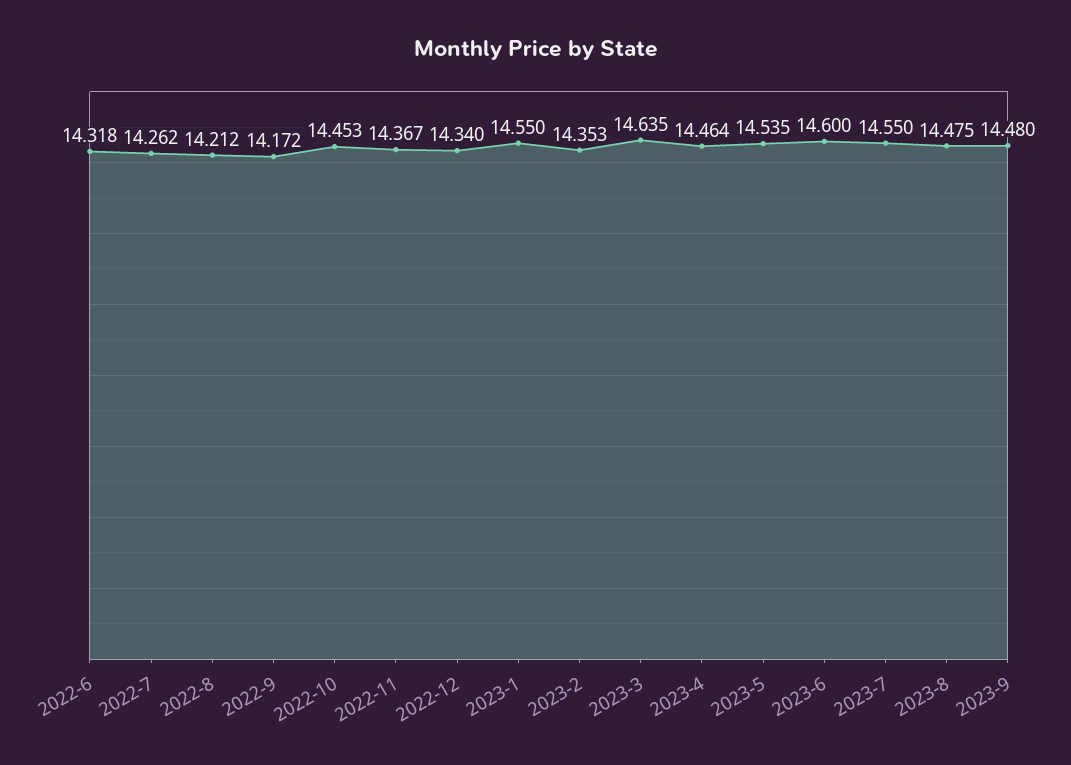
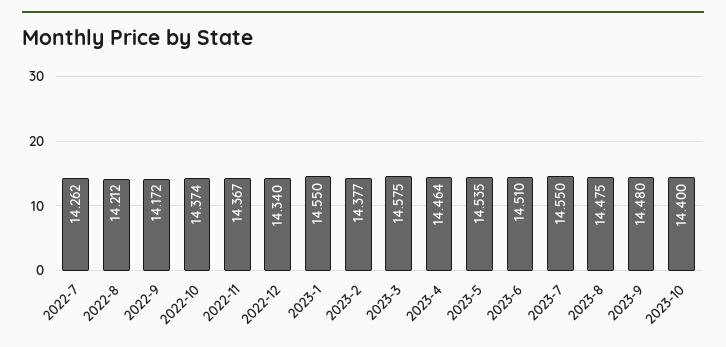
2022-6: 14.318 -> none
2022-10: 14.453 -> 14.374
2023-2: 14.353 -> 14.377
2023-3: 14.635 -> 14.575
2023-6: 14.6 -> 14.51
2023-10: none -> 14.4

